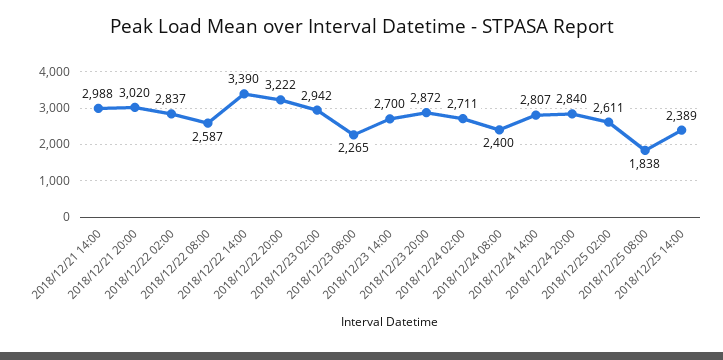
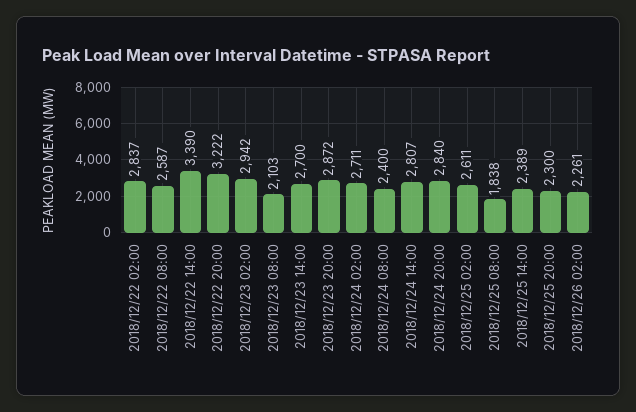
2018/12/21 14:00: 2988 -> none
2018/12/21 20:00: 3020 -> none
2018/12/23 08:00: 2265 -> 2103
2018/12/25 20:00: none -> 2300
2018/12/26 02:00: none -> 2261

